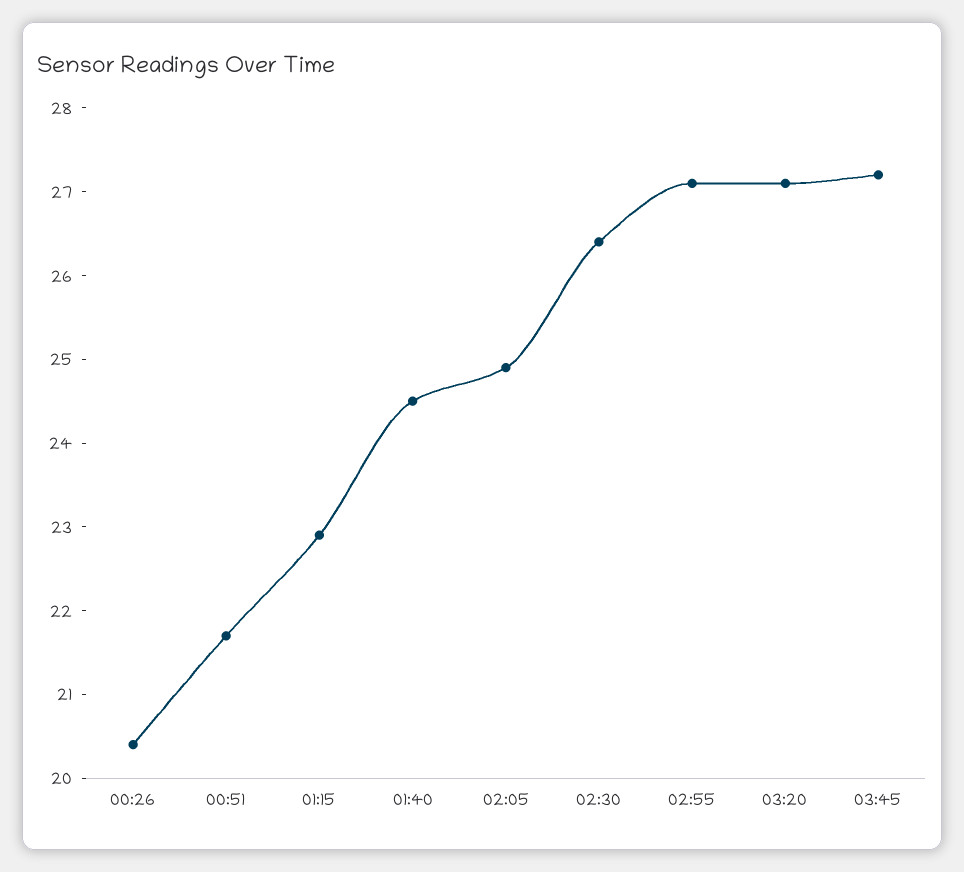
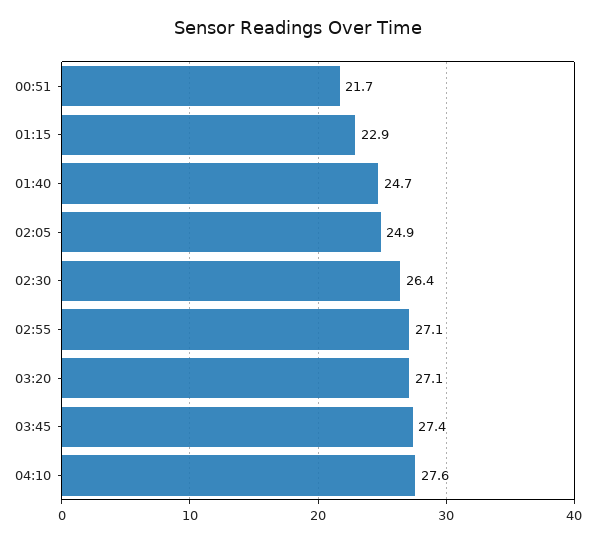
00:26: 20.4 -> none
01:40: 24.5 -> 24.7
03:45: 27.2 -> 27.4
04:10: none -> 27.6

